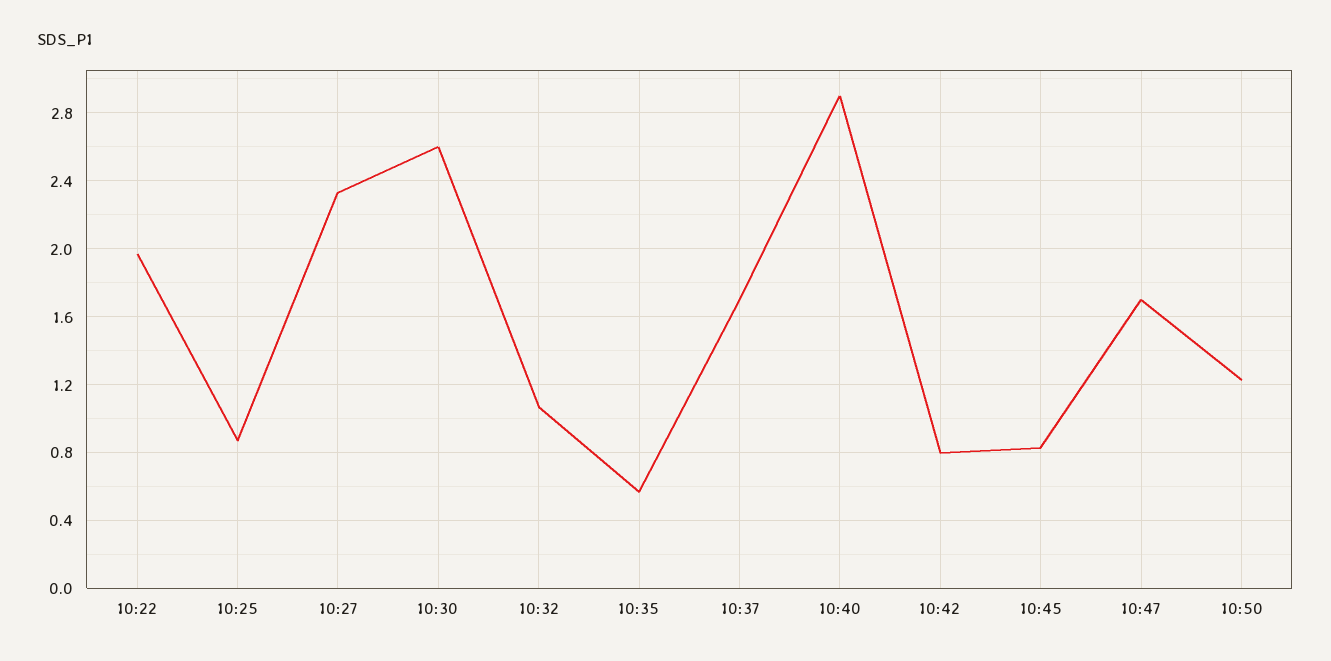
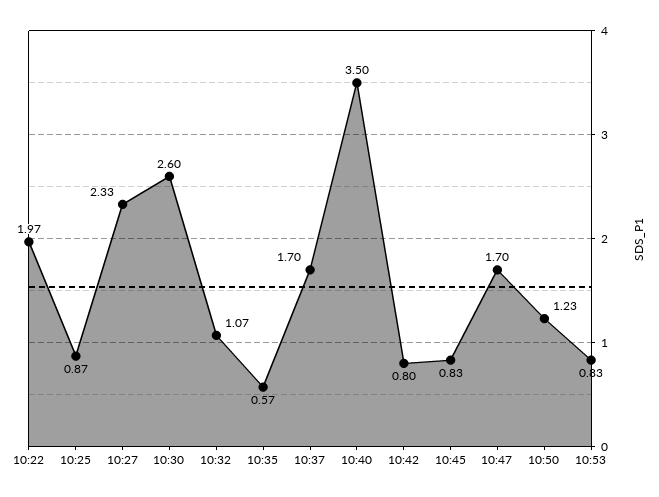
10:40: 2.9 -> 3.5
10:53: none -> 0.83

